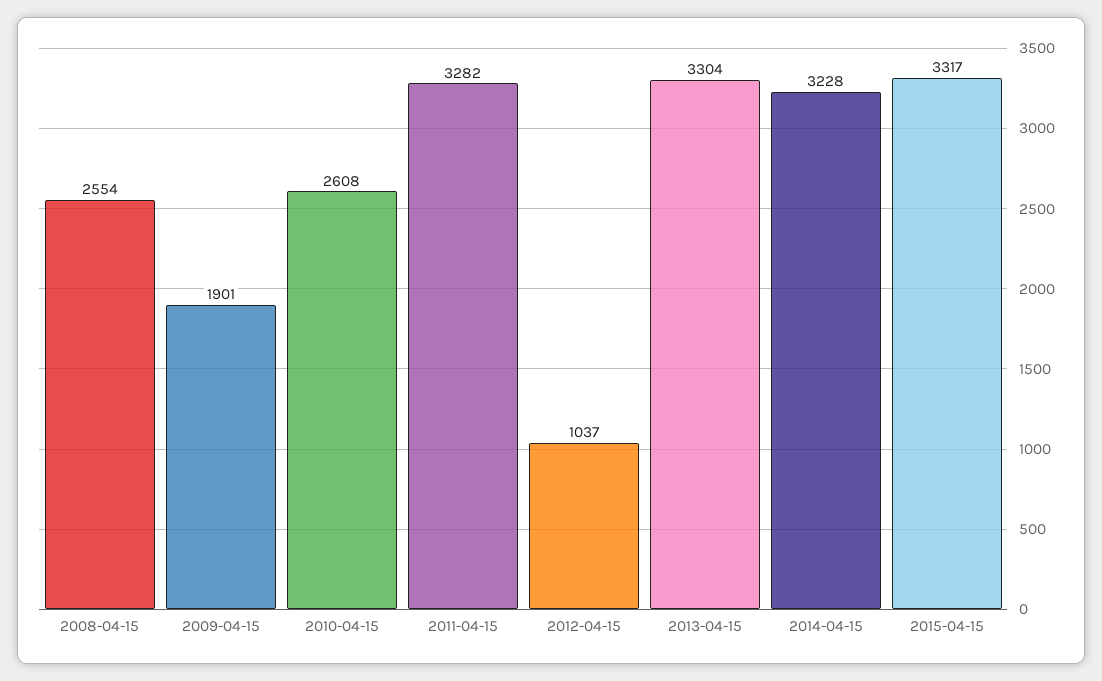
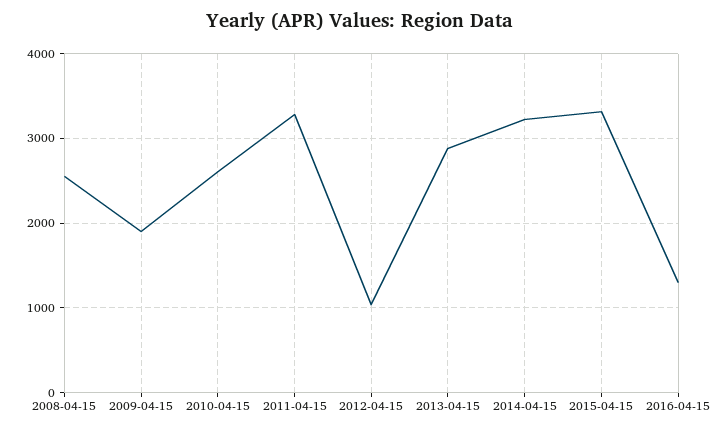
2013-04-15: 3304 -> 2900
2016-04-15: none -> 1300

